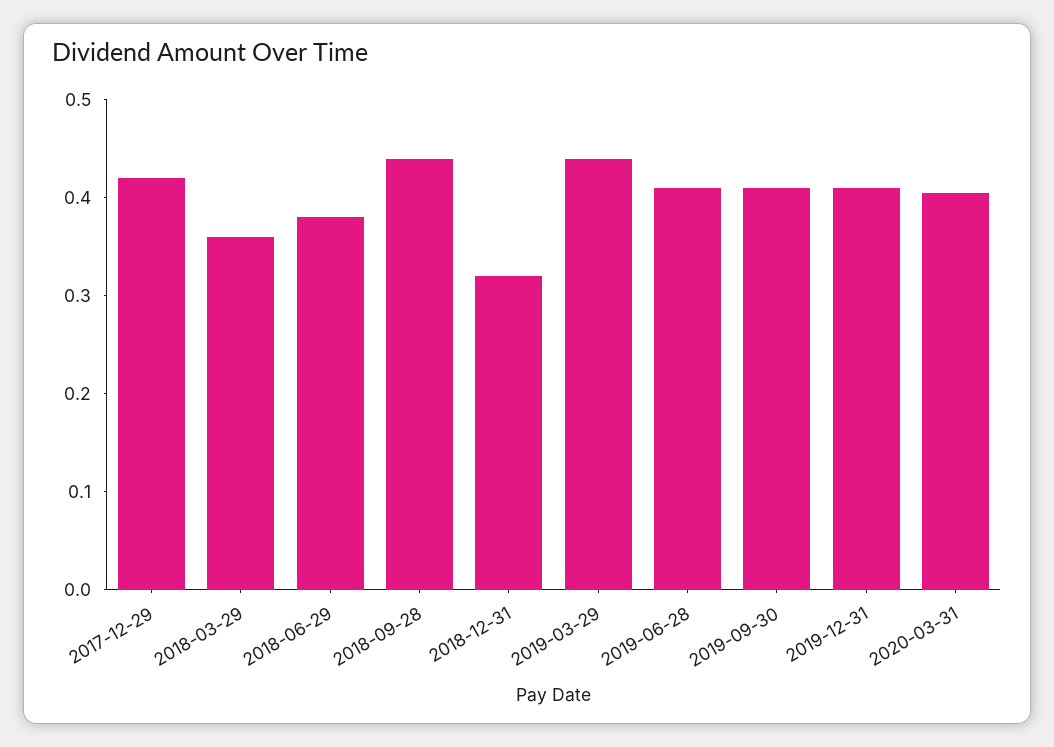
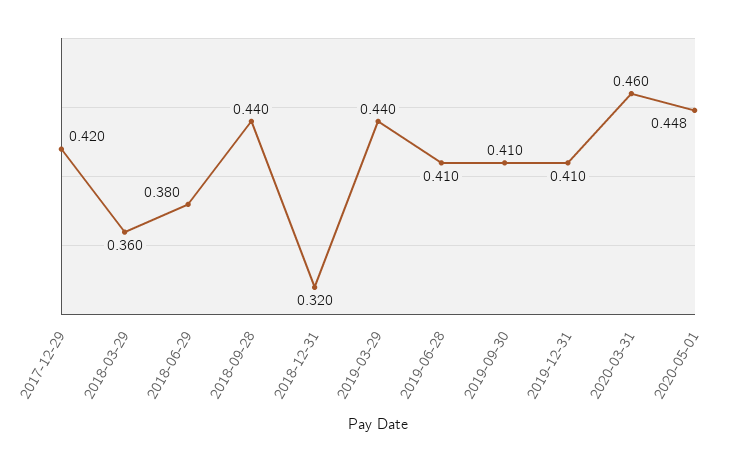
2020-03-31: 0.4 -> 0.46
2020-05-01: none -> 0.448

